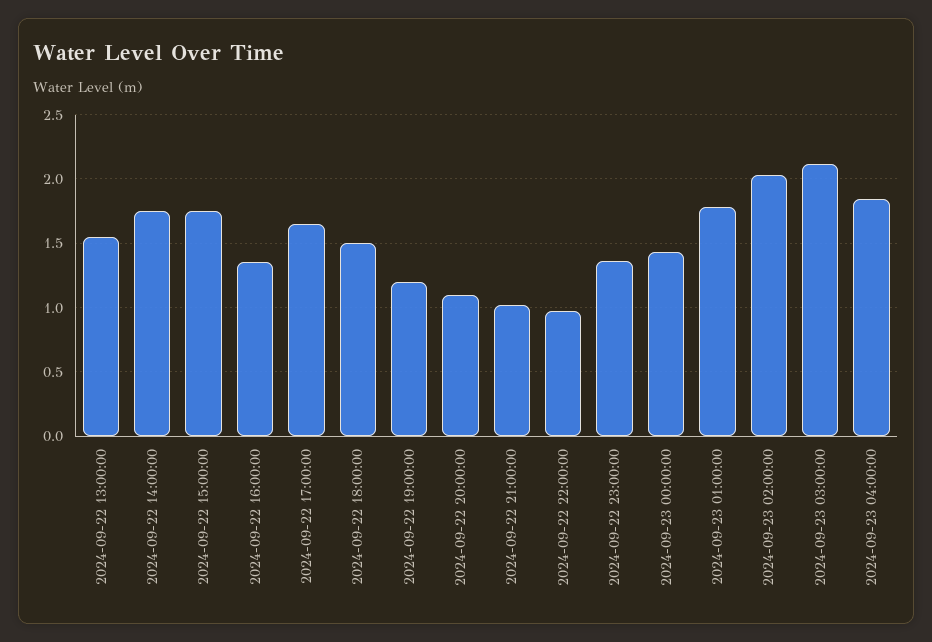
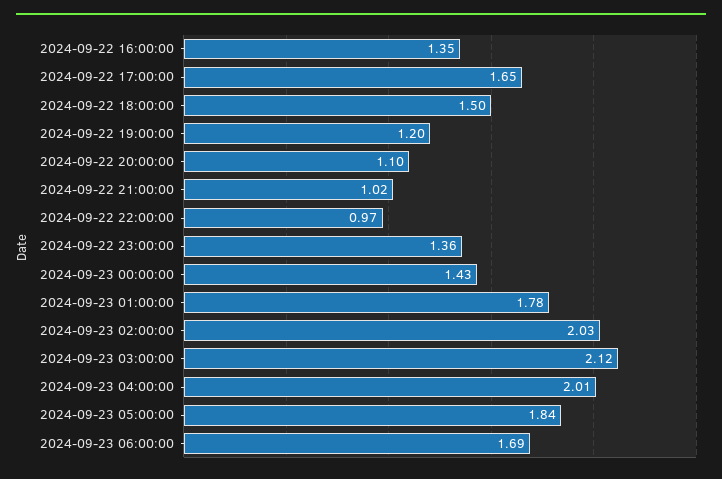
2024-09-22 13:00:00: 1.55 -> none
2024-09-22 14:00:00: 1.75 -> none
2024-09-22 15:00:00: 1.75 -> none
2024-09-23 04:00:00: 1.85 -> 2.01
2024-09-23 05:00:00: none -> 1.84
2024-09-23 06:00:00: none -> 1.69

